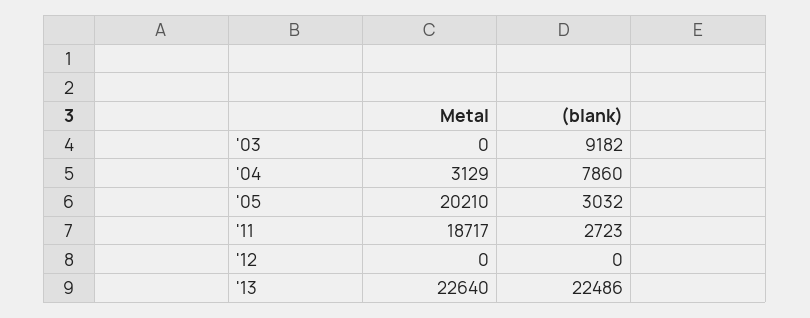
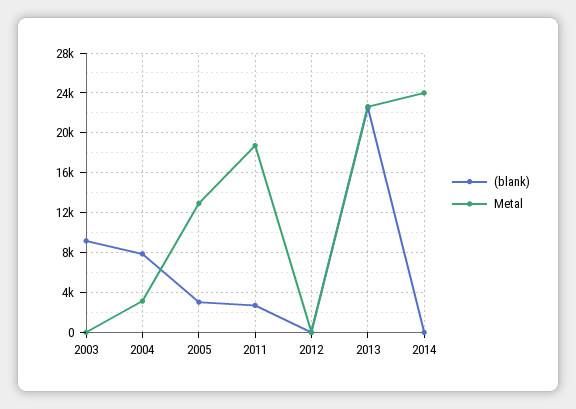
Metal, '05: 20210 -> 13000
(blank), 2014: none -> 0
Metal, 2014: none -> 24000

